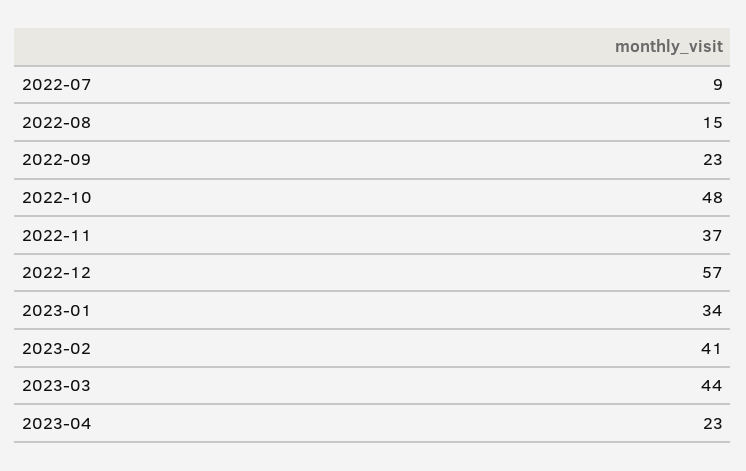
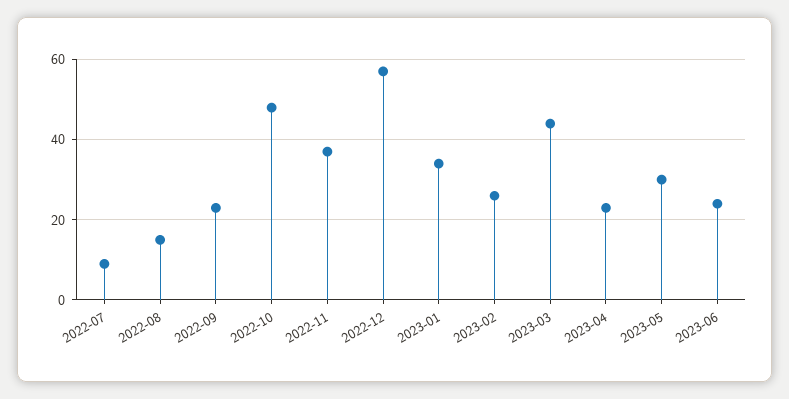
2023-02: 41 -> 25
2023-05: none -> 30
2023-06: none -> 25

